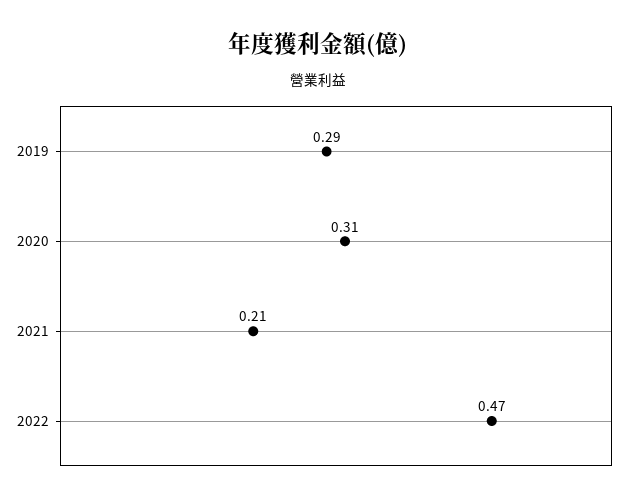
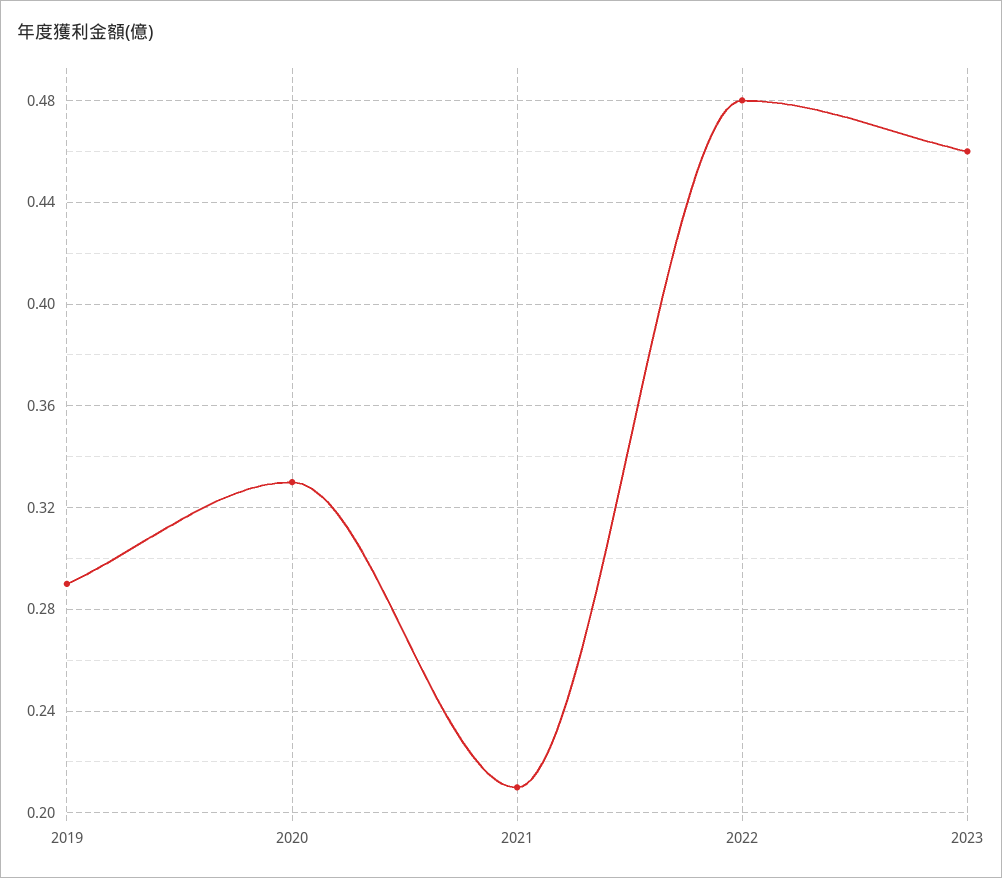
2020: 0.31 -> 0.33
2022: 0.47 -> 0.48
2023: none -> 0.46

